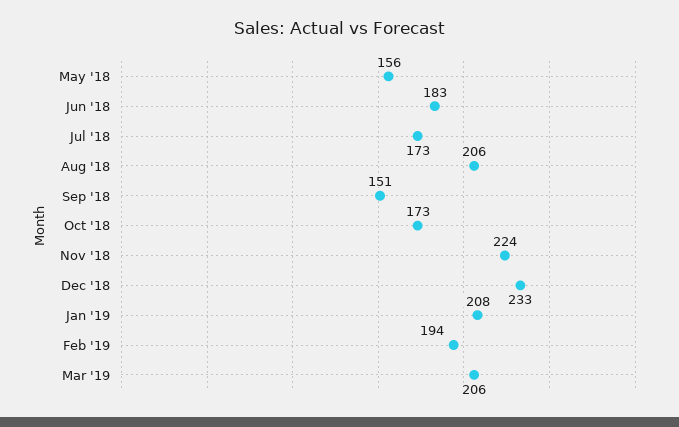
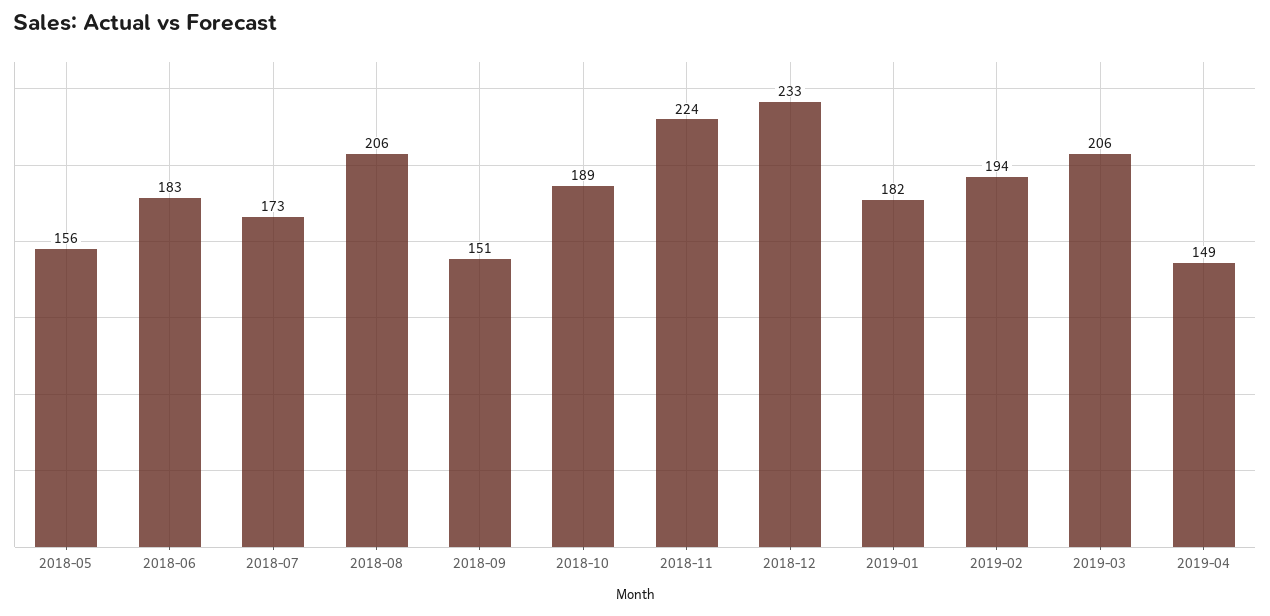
Oct '18: 173 -> 189
Jan '19: 208 -> 182
2019-04: none -> 149

